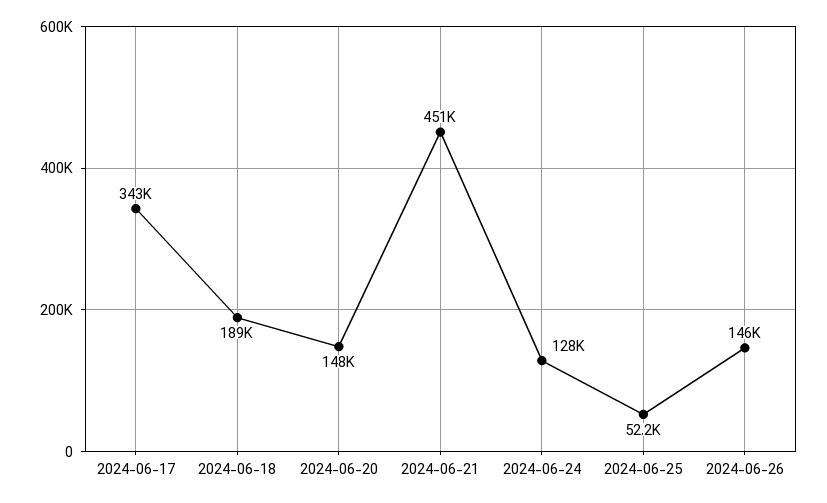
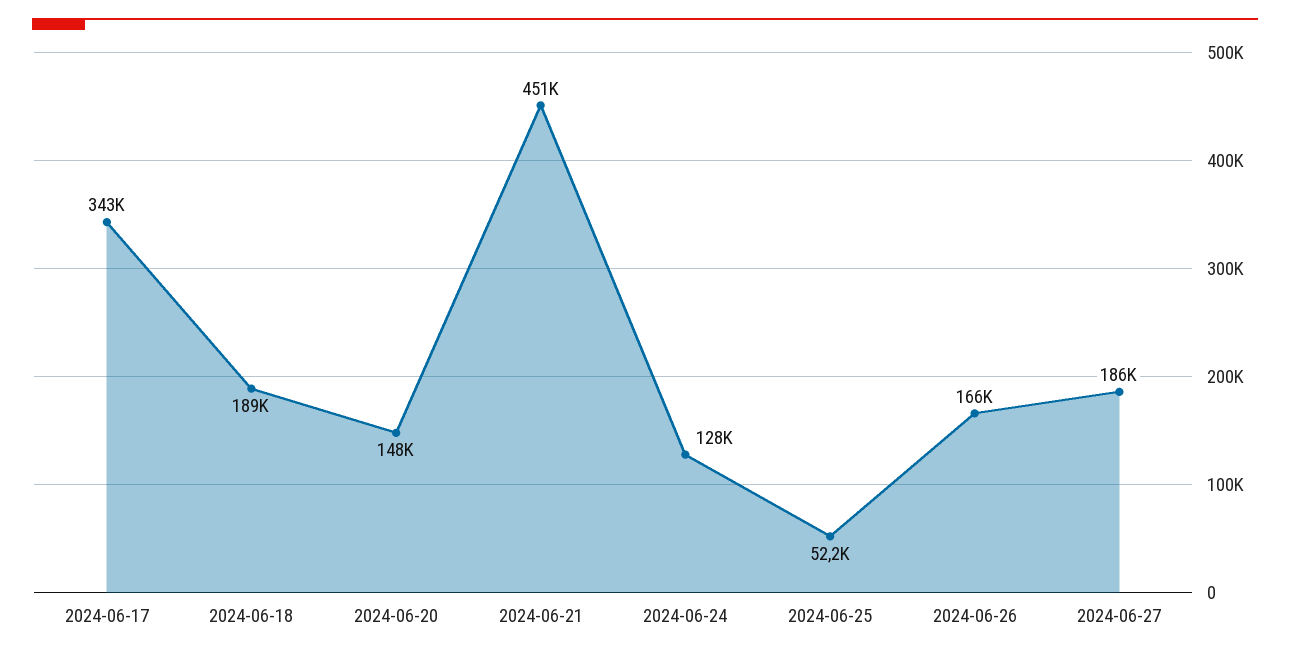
2024-06-26: 146000 -> 166000
2024-06-27: none -> 186000

